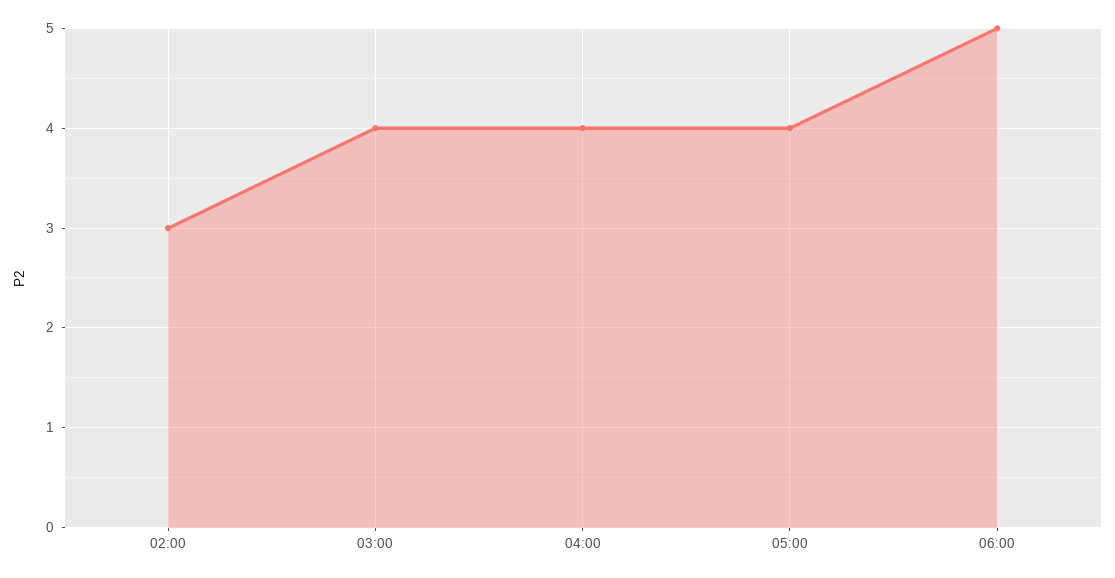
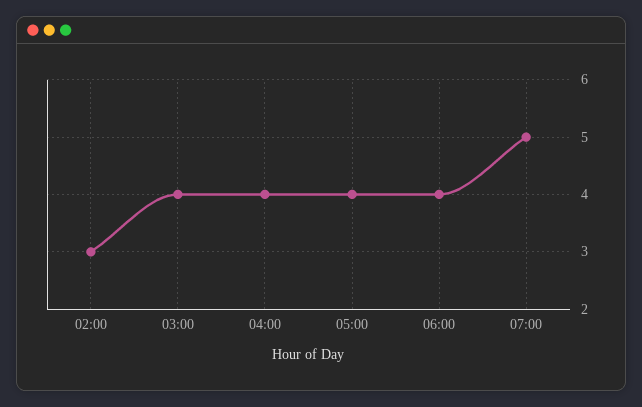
06:00: 5 -> 4
07:00: none -> 5

